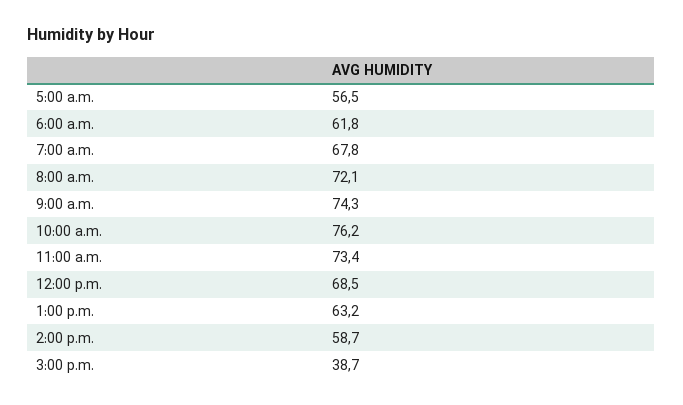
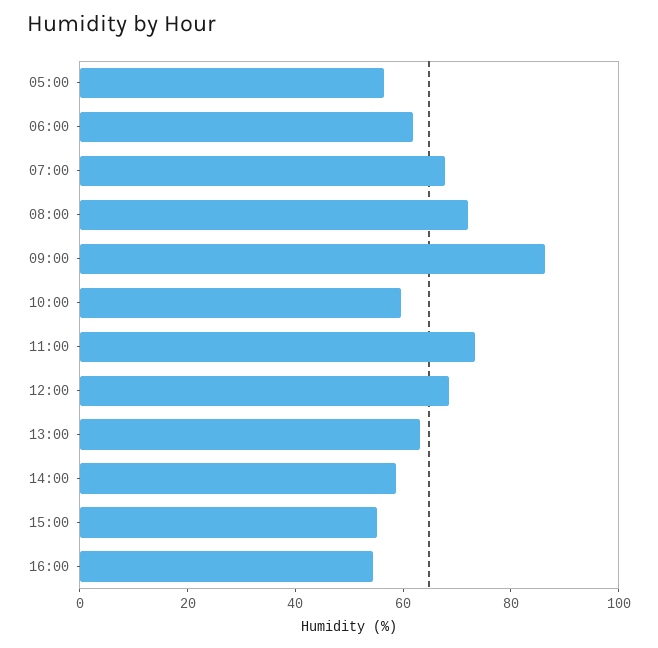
9:00 a.m.: 74.3 -> 85
10:00 a.m.: 76.2 -> 60
3:00 p.m.: 38.7 -> 55
16:00: none -> 55

